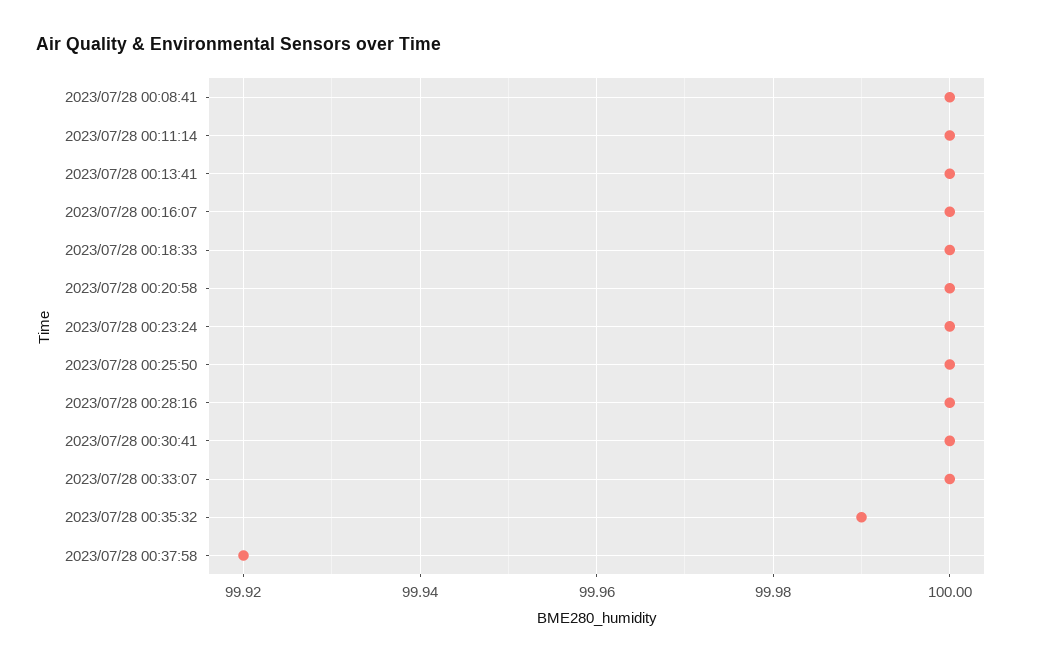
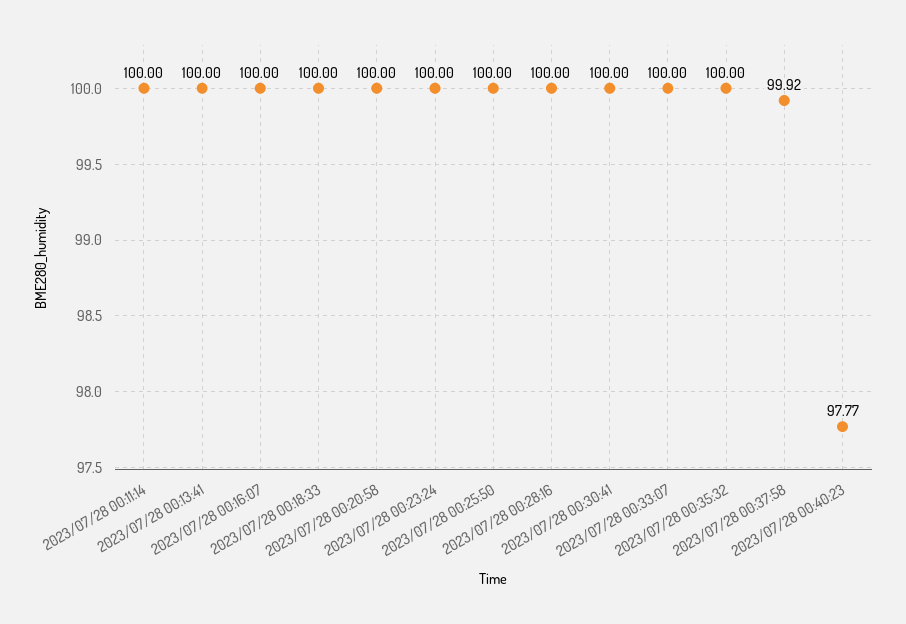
2023/07/28 00:08:41: 100 -> none
2023/07/28 00:35:32: 99.99 -> 100
2023/07/28 00:40:23: none -> 97.77

